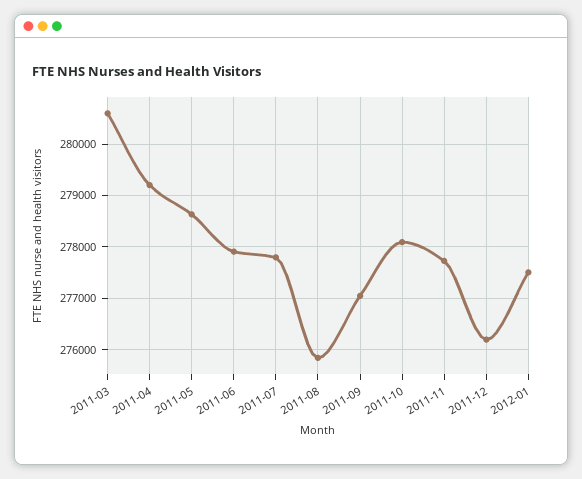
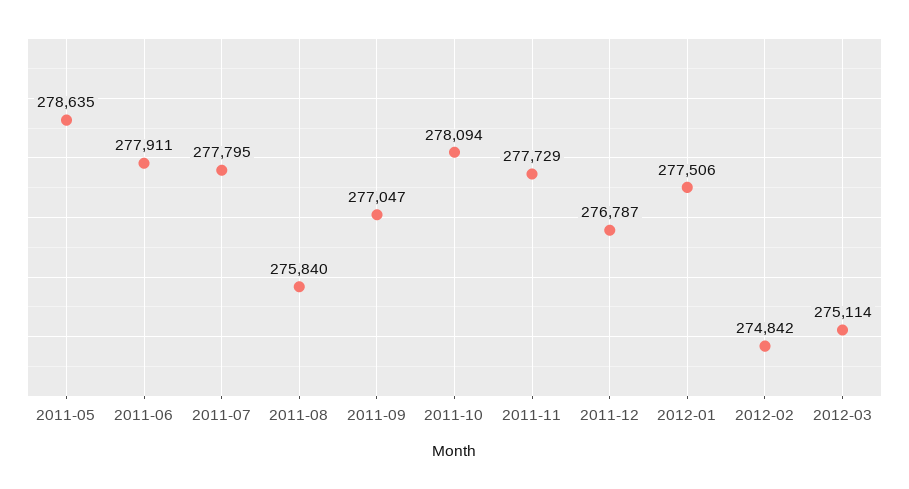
2011-03: 280600 -> none
2011-04: 279200 -> none
2011-12: 276200 -> 276787
2012-02: none -> 274842
2012-03: none -> 275114

